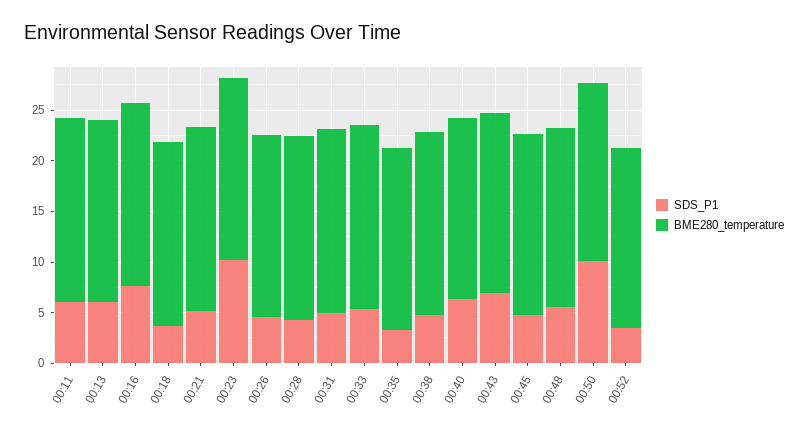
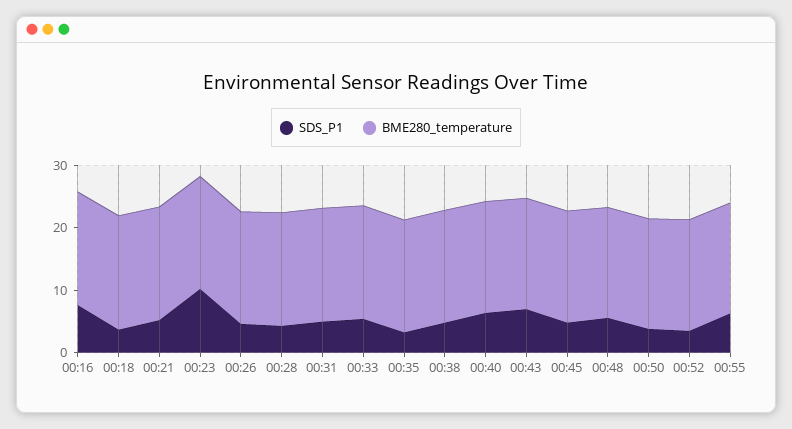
SDS_P1, 00:11: 6 -> none
BME280_temperature, 00:11: 18 -> none
SDS_P1, 00:13: 6 -> none
BME280_temperature, 00:13: 18 -> none
SDS_P1, 00:50: 10 -> 4
SDS_P1, 00:55: none -> 6
BME280_temperature, 00:55: none -> 18

